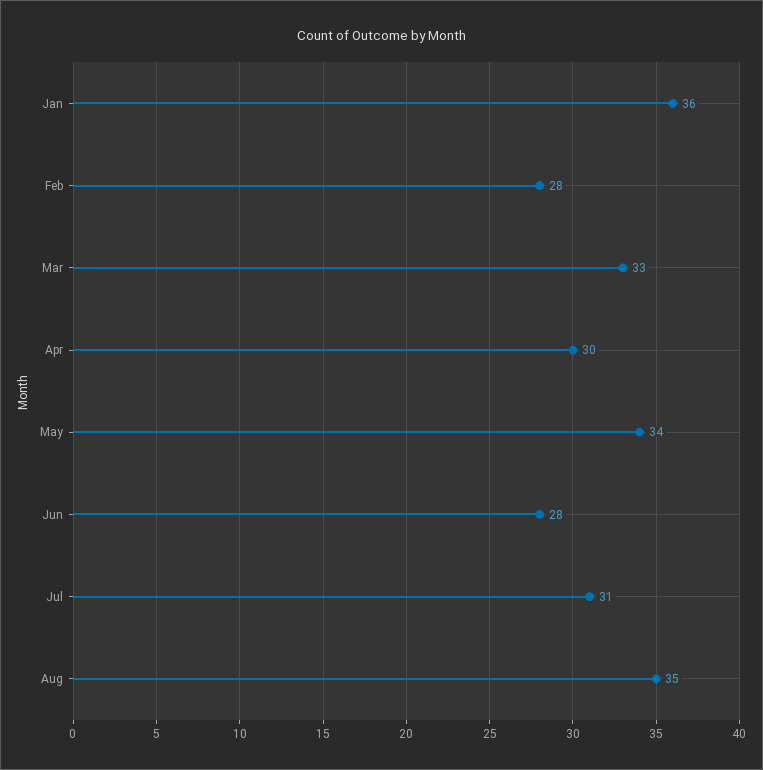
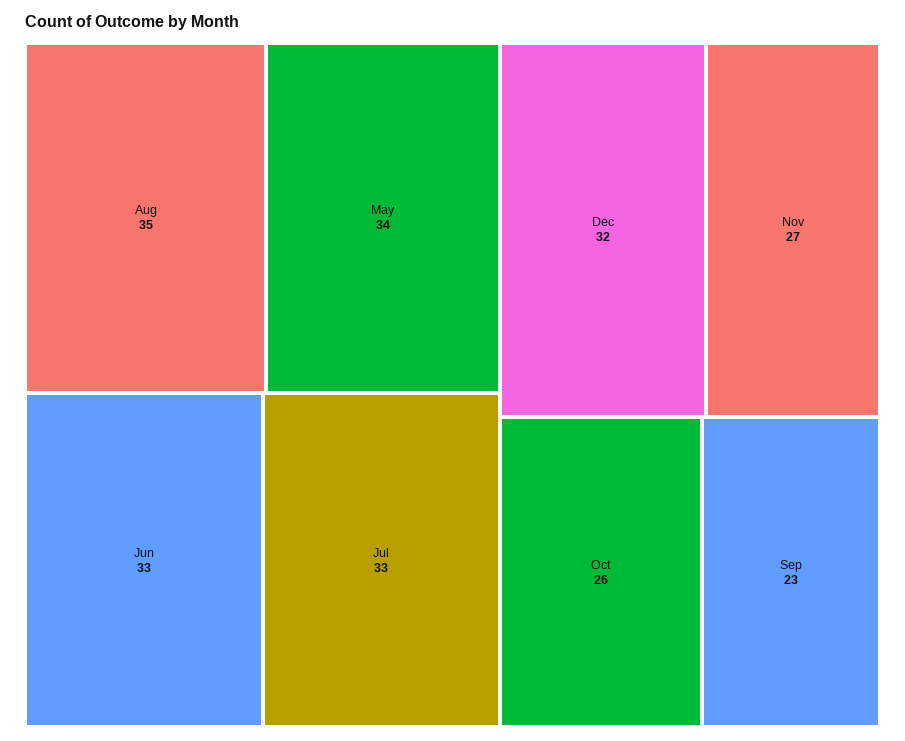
Jan: 36 -> none
Feb: 28 -> none
Mar: 33 -> none
Apr: 30 -> none
Jun: 28 -> 33
Jul: 31 -> 33
Dec: none -> 32
Nov: none -> 27
Oct: none -> 26
Sep: none -> 23

